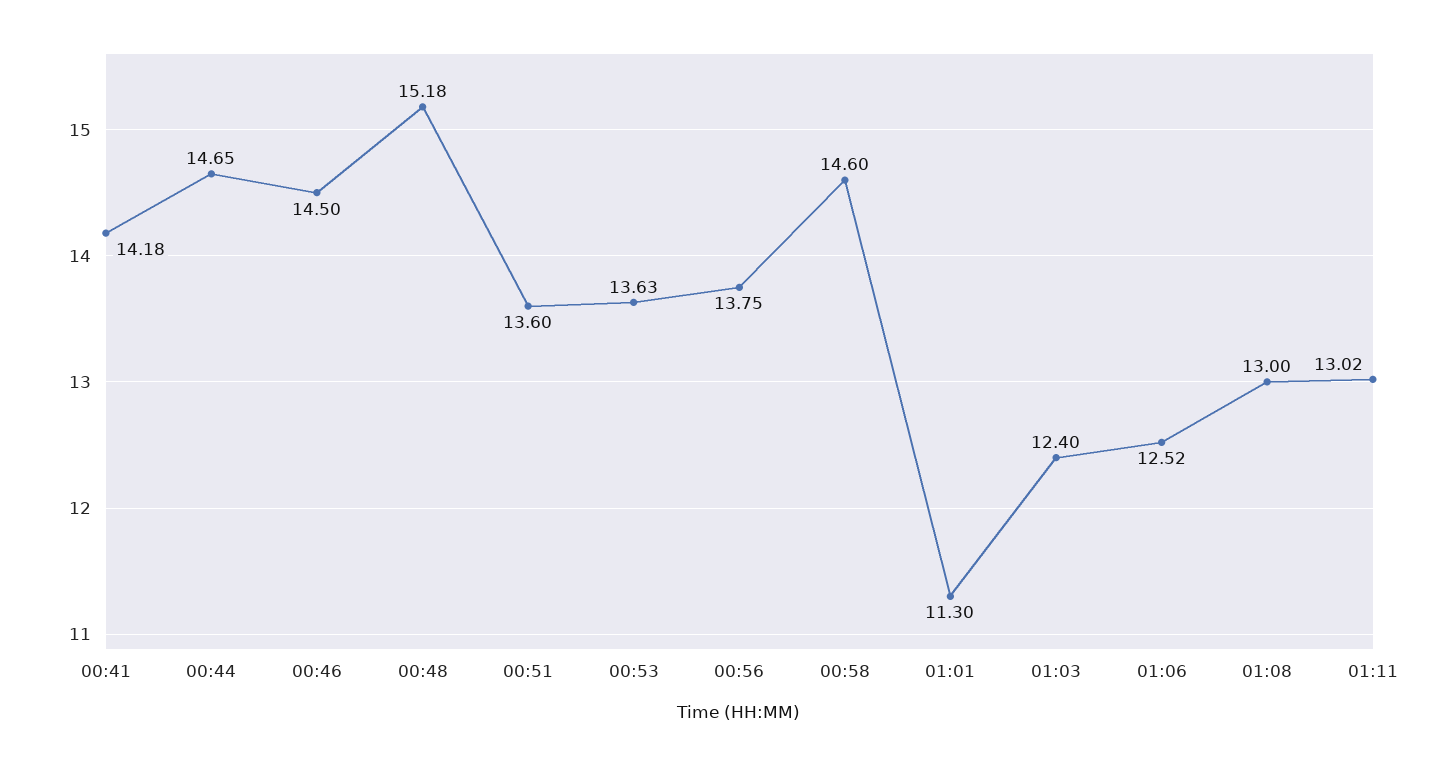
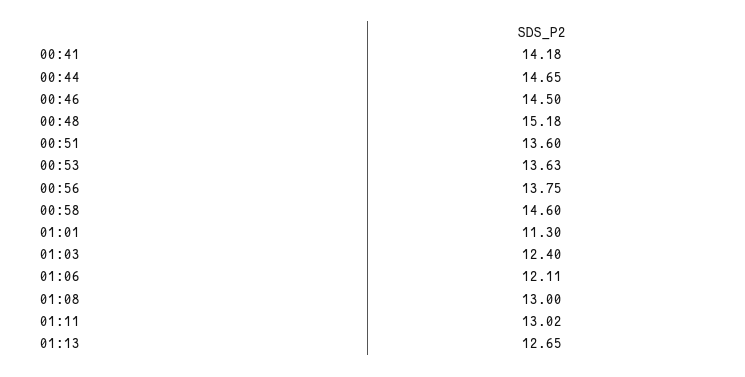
01:06: 12.52 -> 12.11
01:13: none -> 12.65

